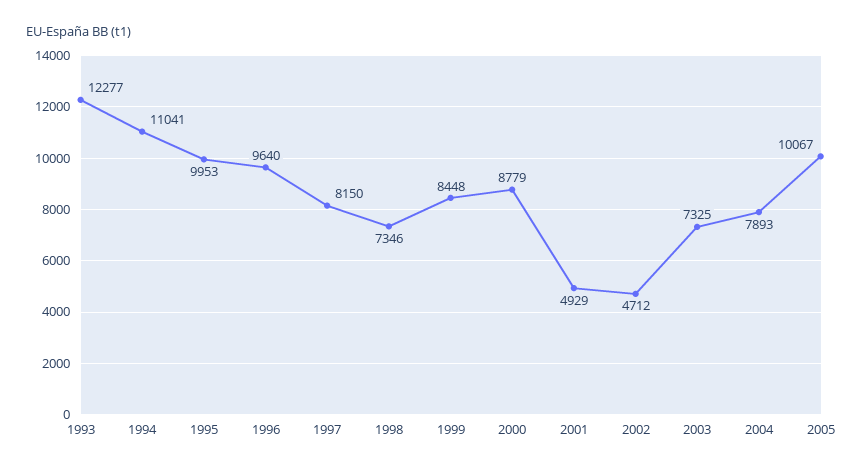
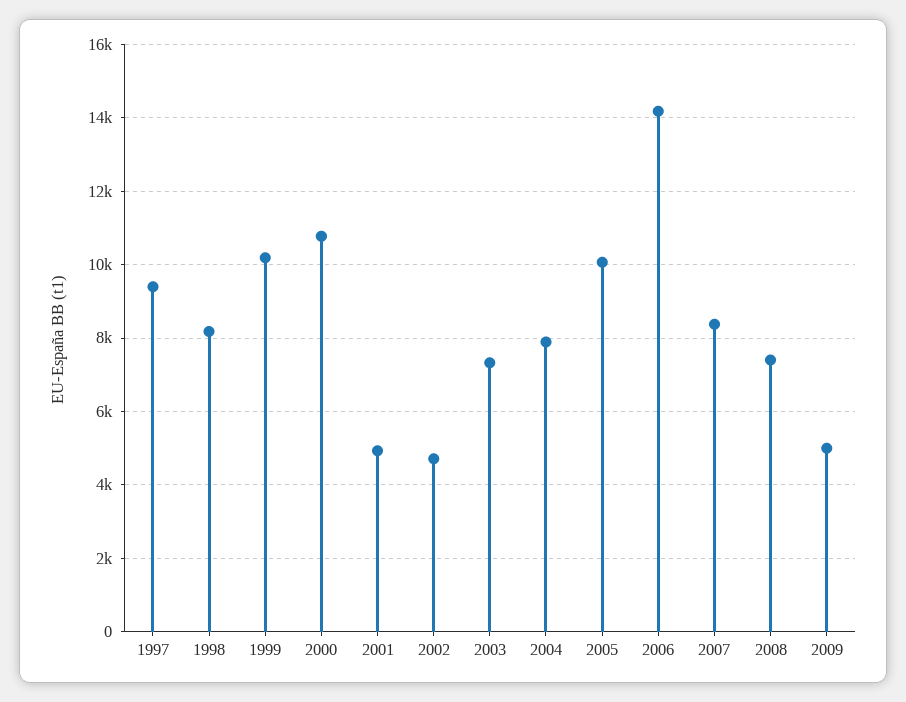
1993: 12277 -> none
1994: 11041 -> none
1995: 9953 -> none
1996: 9640 -> none
1997: 8150 -> 9400
1998: 7346 -> 8200
1999: 8448 -> 10200
2000: 8779 -> 10800
2006: none -> 14200
2007: none -> 8400
2008: none -> 7400
2009: none -> 5000

